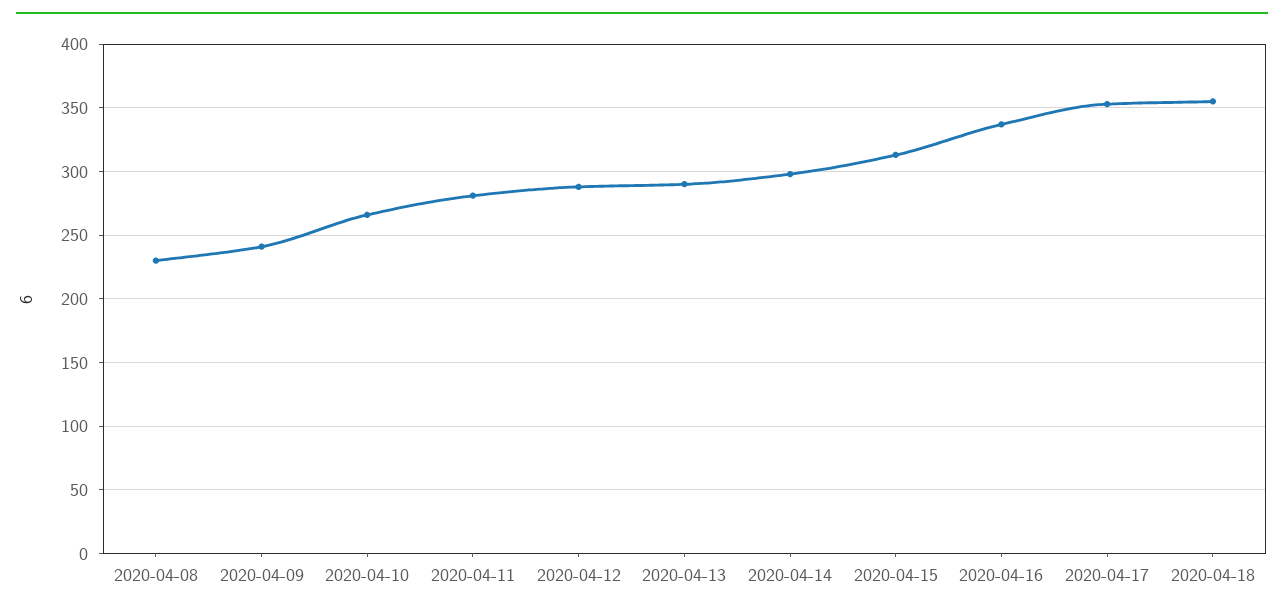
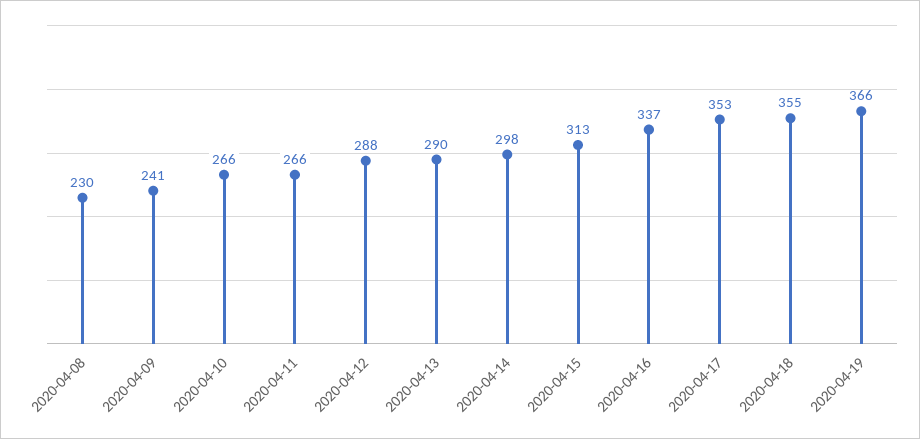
2020-04-11: 280 -> 266
2020-04-19: none -> 366

